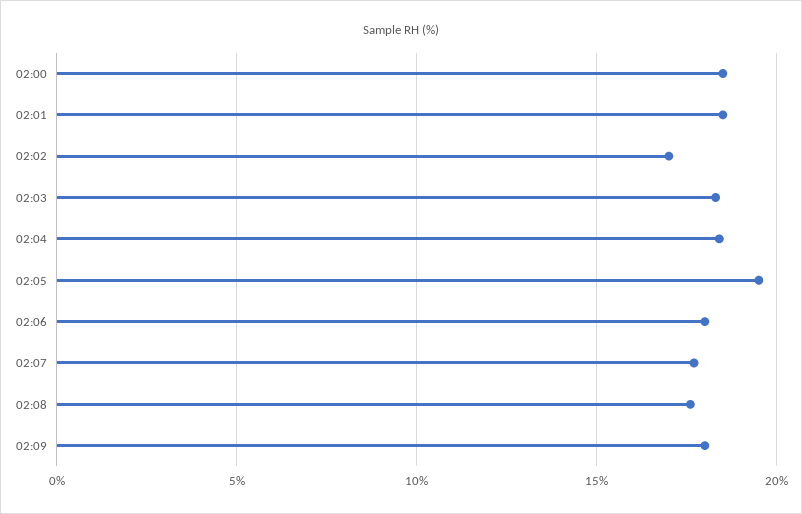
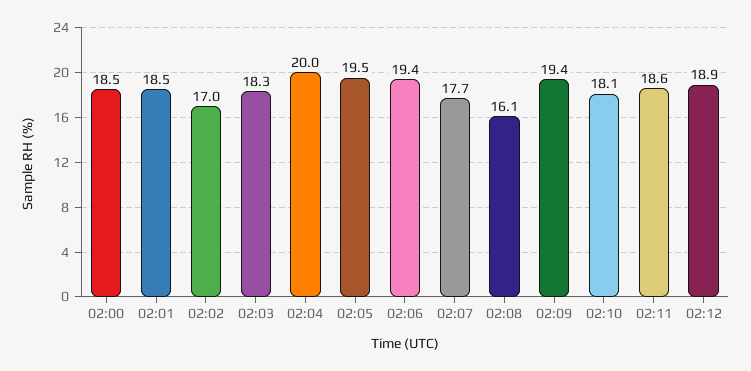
02:04: 18.5 -> 20
02:06: 18 -> 19.4
02:08: 17.5 -> 16.1
02:09: 18 -> 19.4
02:10: none -> 18.1
02:11: none -> 18.6
02:12: none -> 18.9

